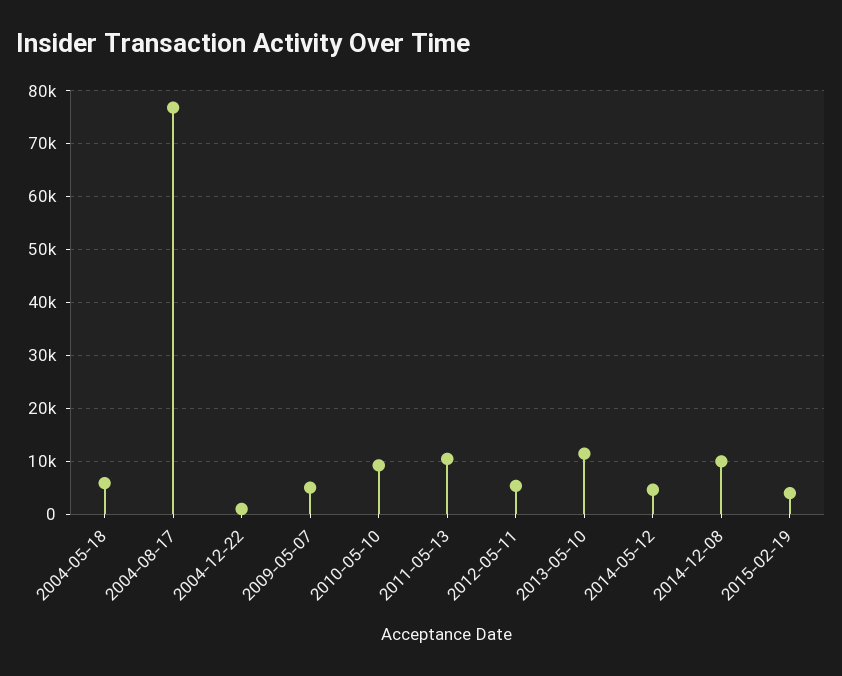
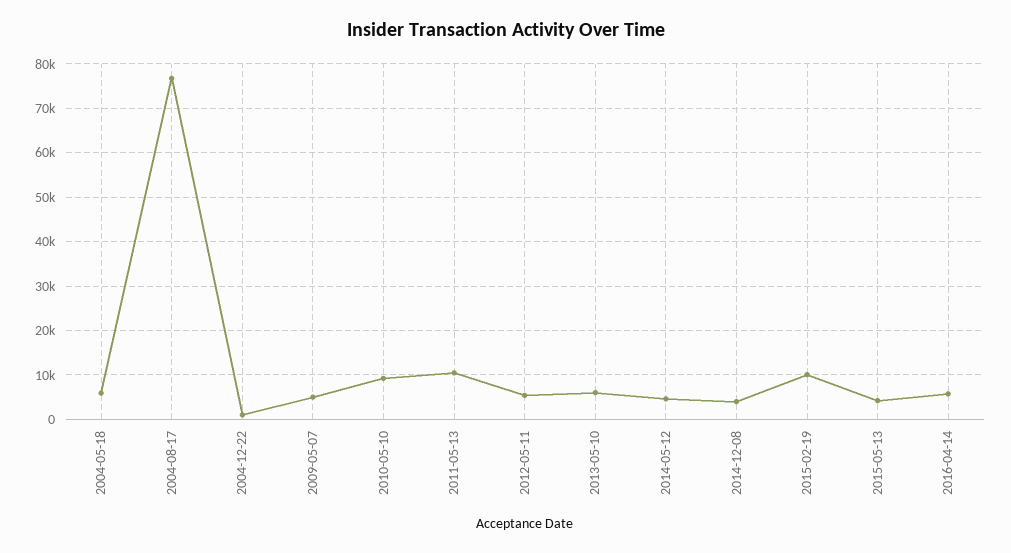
2013-05-10: 12000 -> 6000
2014-12-08: 10000 -> 4000
2015-02-19: 4000 -> 10000
2015-05-13: none -> 4000
2016-04-14: none -> 6000

